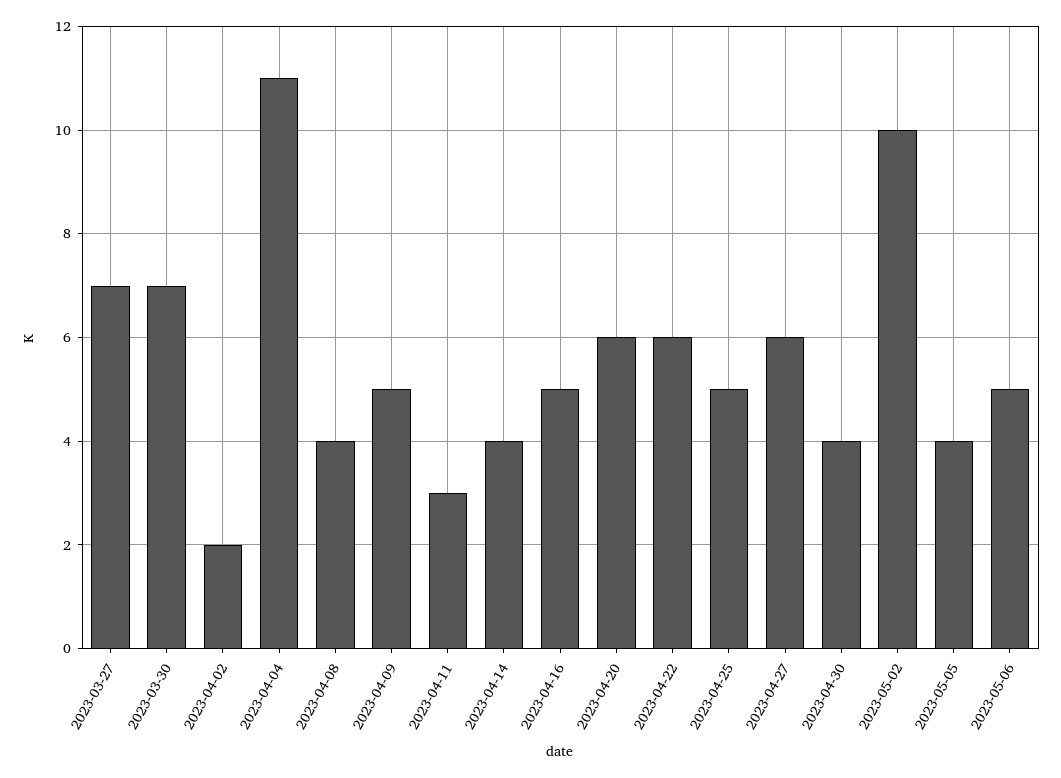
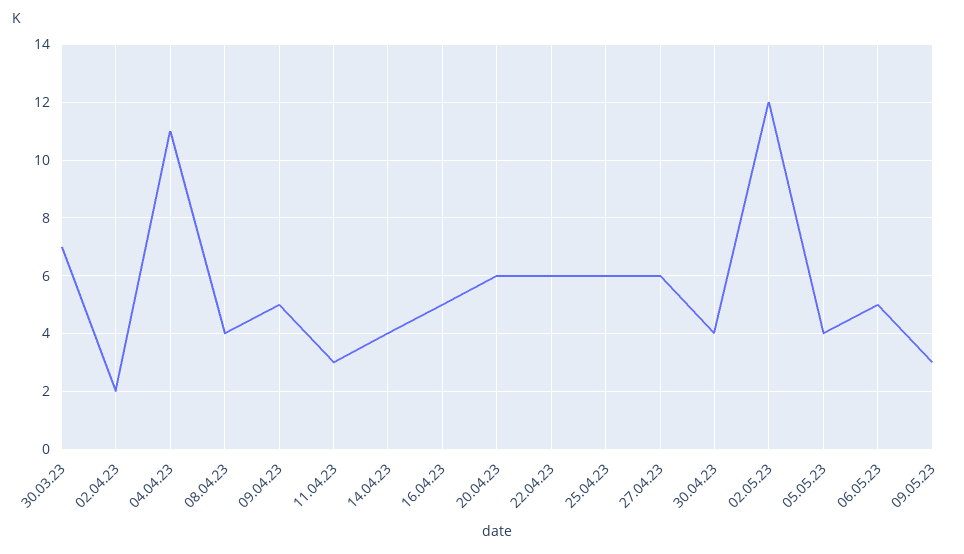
2023-03-27: 7 -> none
2023-04-25: 5 -> 6
2023-05-02: 10 -> 12
09.05.23: none -> 3

